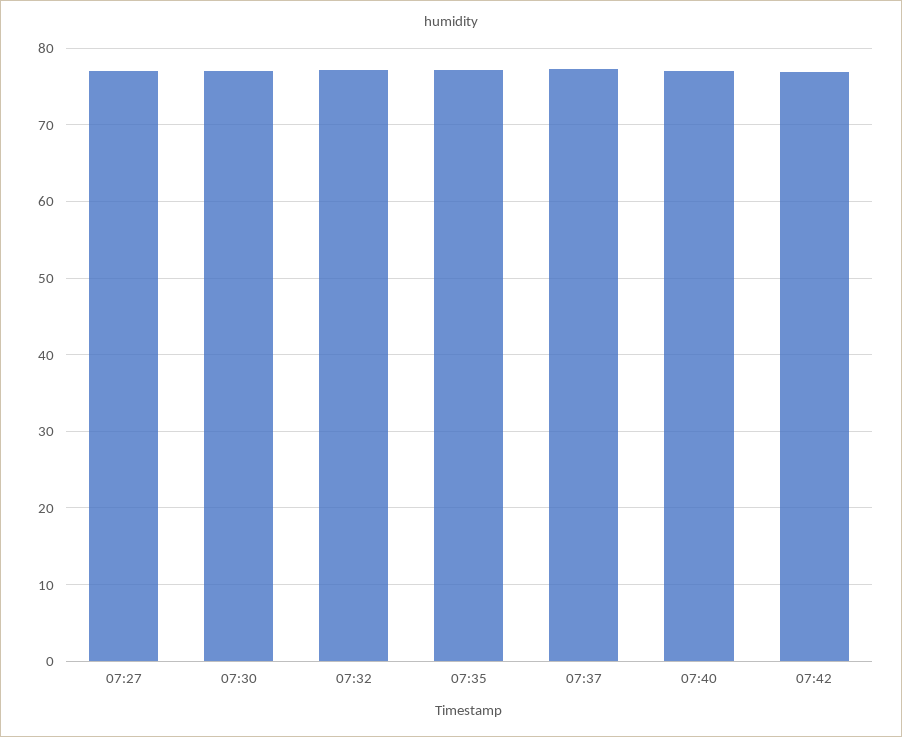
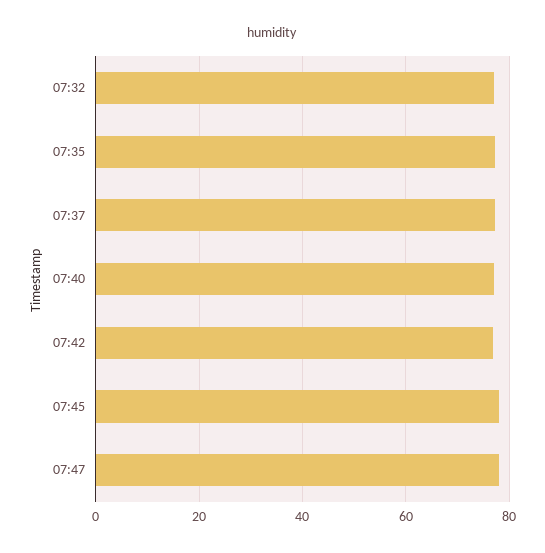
07:27: 77 -> none
07:30: 77 -> none
07:45: none -> 78
07:47: none -> 78

